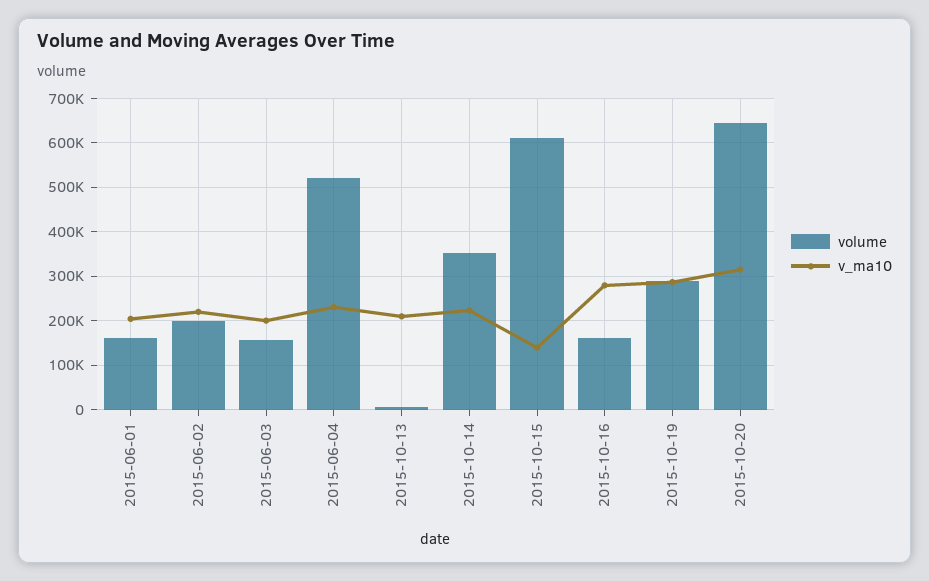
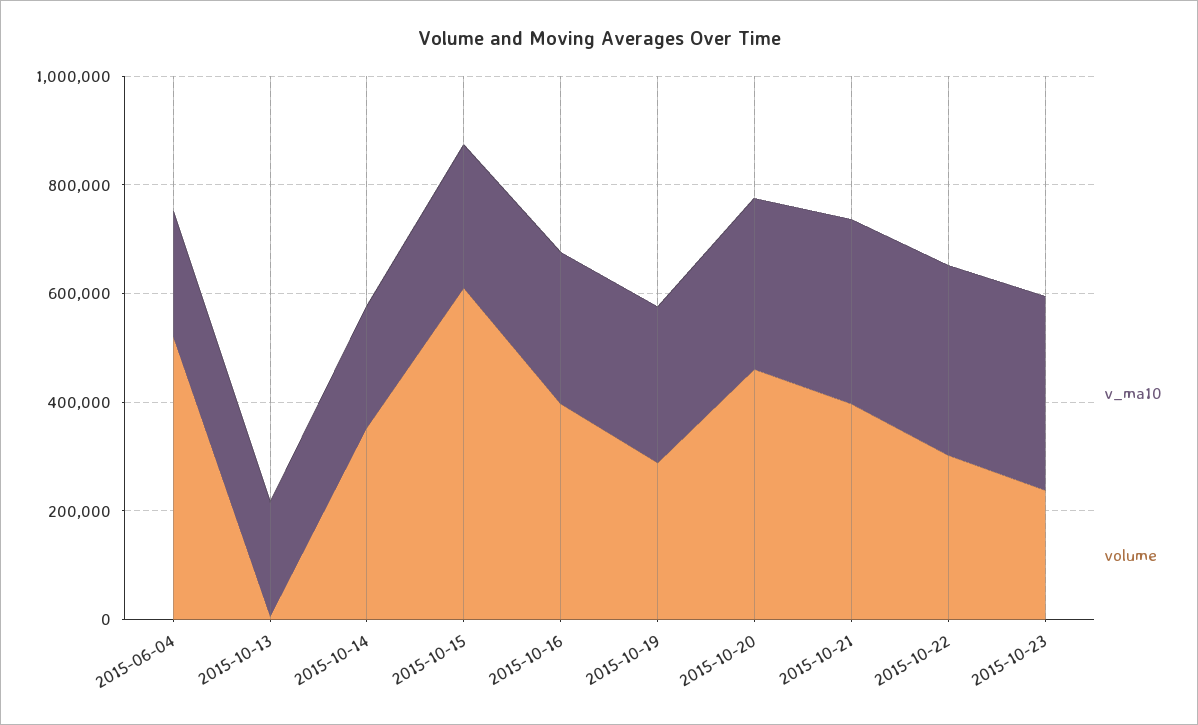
volume, 2015-06-01: 160000 -> none
v_ma10, 2015-06-01: 200000 -> none
volume, 2015-06-02: 200000 -> none
v_ma10, 2015-06-02: 220000 -> none
volume, 2015-06-03: 160000 -> none
v_ma10, 2015-06-03: 200000 -> none
v_ma10, 2015-10-15: 140000 -> 250000
volume, 2015-10-16: 160000 -> 400000
volume, 2015-10-20: 640000 -> 450000
v_ma10, 2015-10-21: none -> 350000
volume, 2015-10-21: none -> 400000
v_ma10, 2015-10-22: none -> 350000
volume, 2015-10-22: none -> 300000
v_ma10, 2015-10-23: none -> 350000
volume, 2015-10-23: none -> 250000

